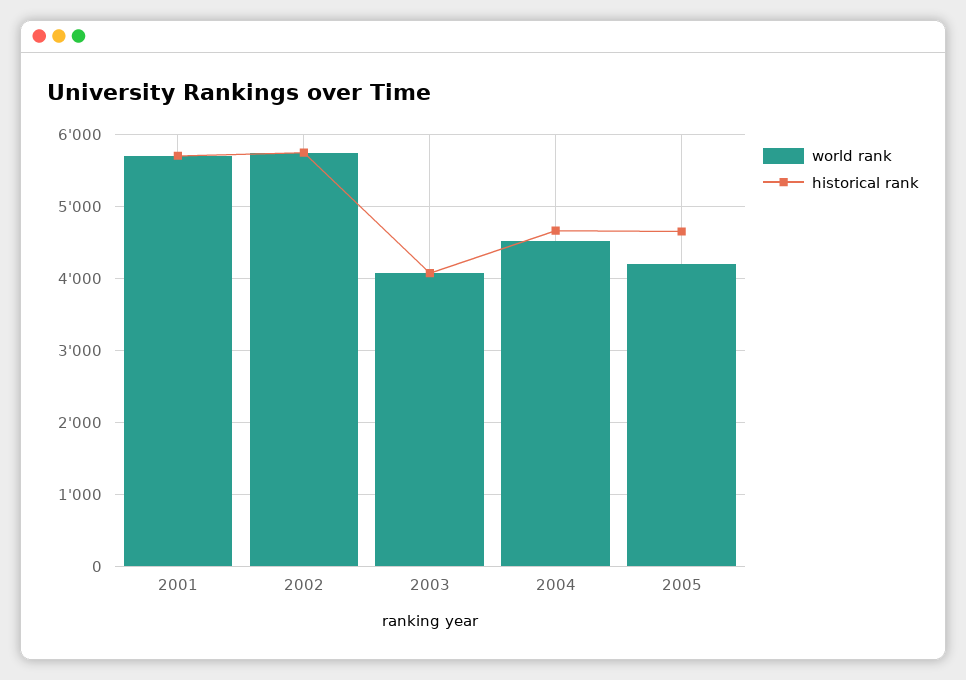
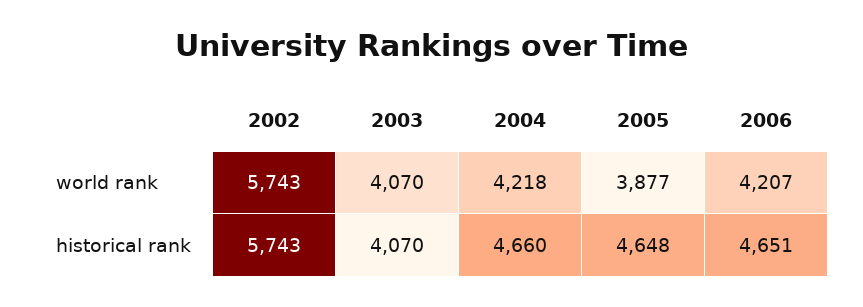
world rank, 2001: 5700 -> none
historical rank, 2001: 5700 -> none
world rank, 2004: 4500 -> 4218
world rank, 2005: 4200 -> 3877
world rank, 2006: none -> 4207
historical rank, 2006: none -> 4651

